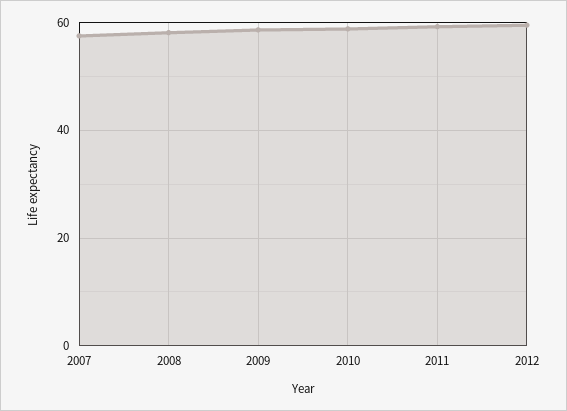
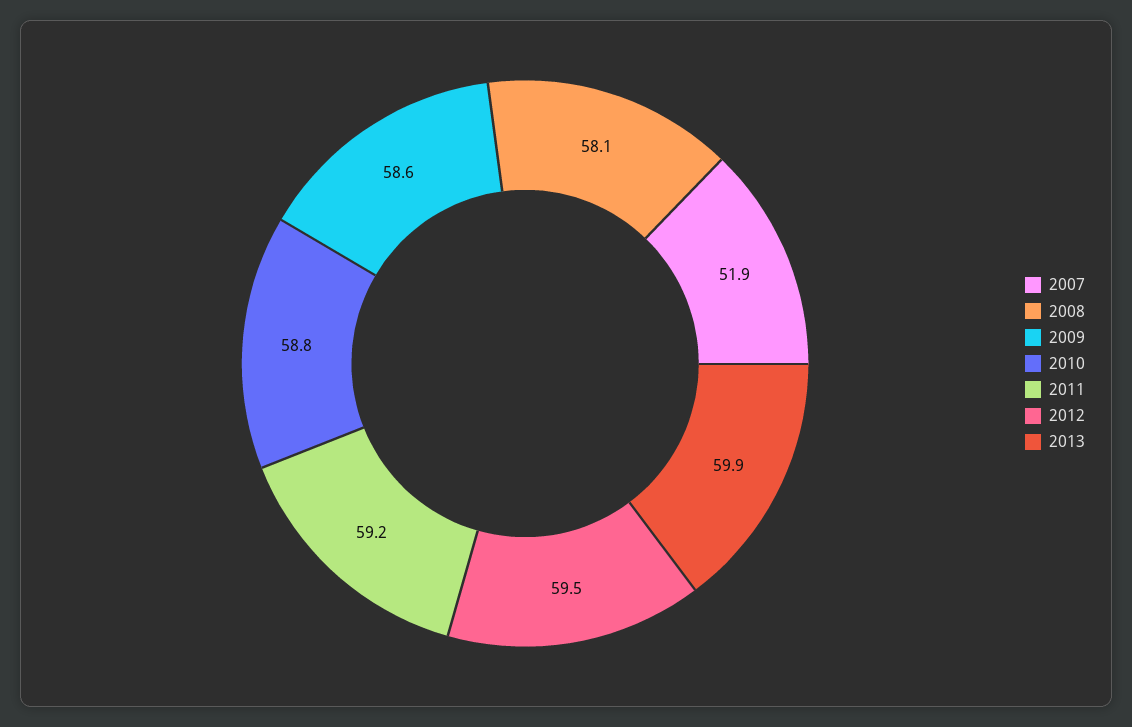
2007: 58 -> 51.9
2013: none -> 59.9

